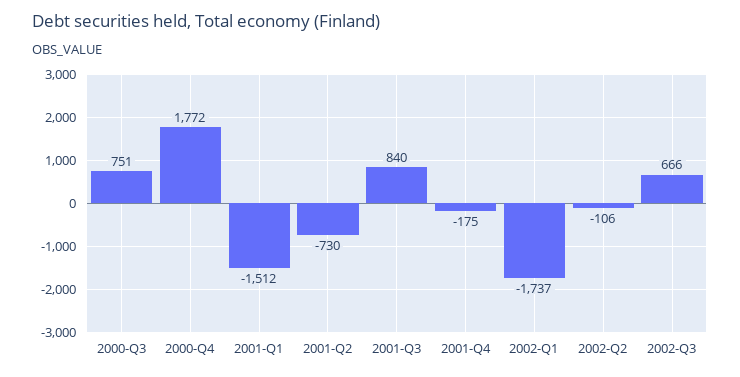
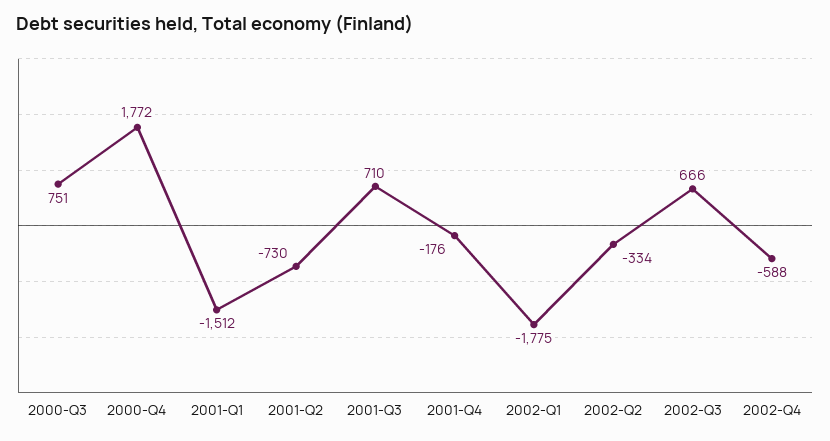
2001-Q3: 840 -> 710
2001-Q4: -175 -> -176
2002-Q1: -1737 -> -1775
2002-Q2: -106 -> -334
2002-Q4: none -> -588

